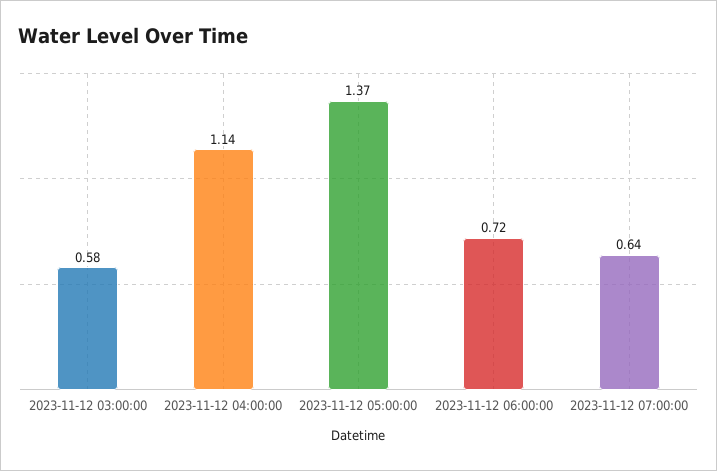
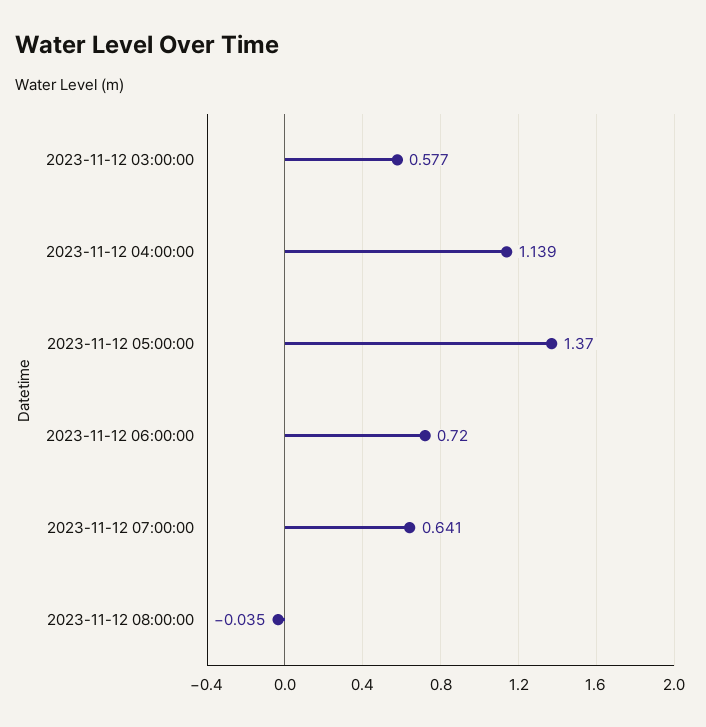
2023-11-12 08:00:00: none -> -0.035

